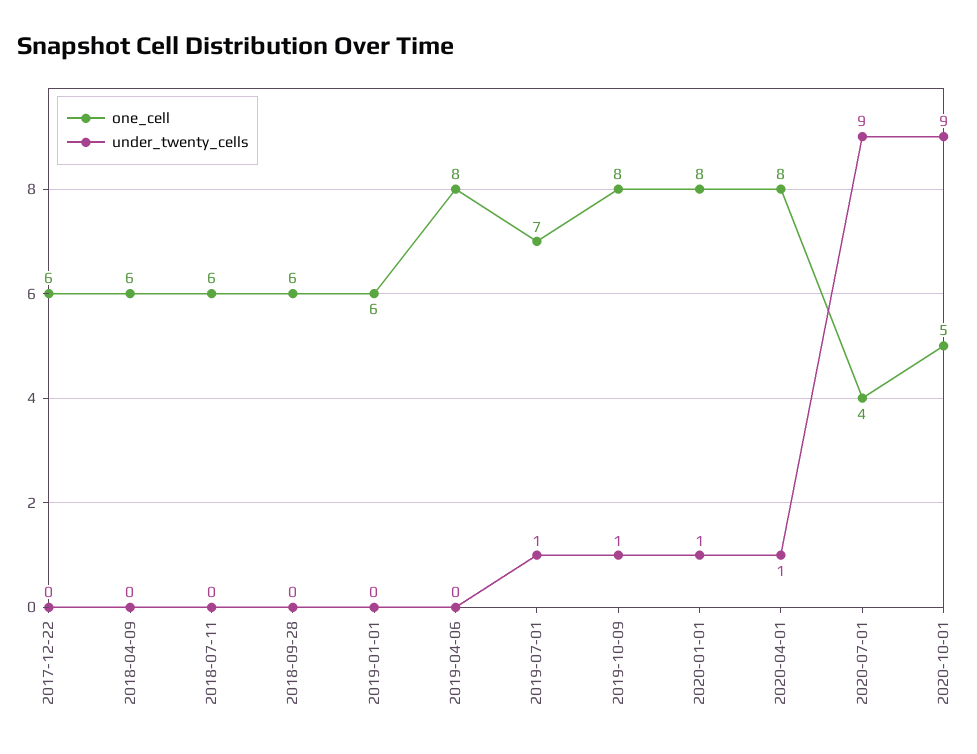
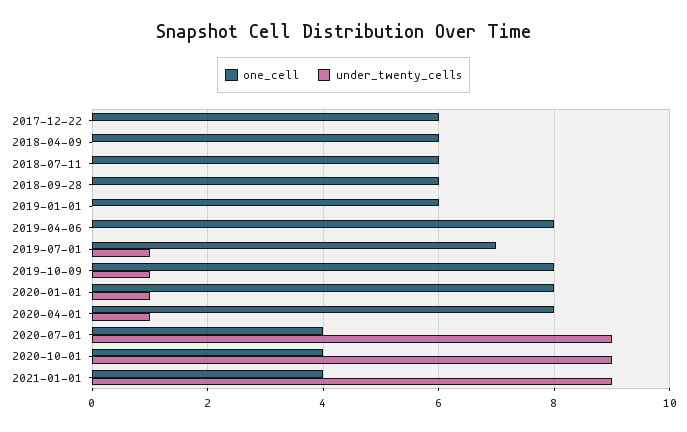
one_cell, 2020-10-01: 5 -> 4
one_cell, 2021-01-01: none -> 4
under_twenty_cells, 2021-01-01: none -> 9

